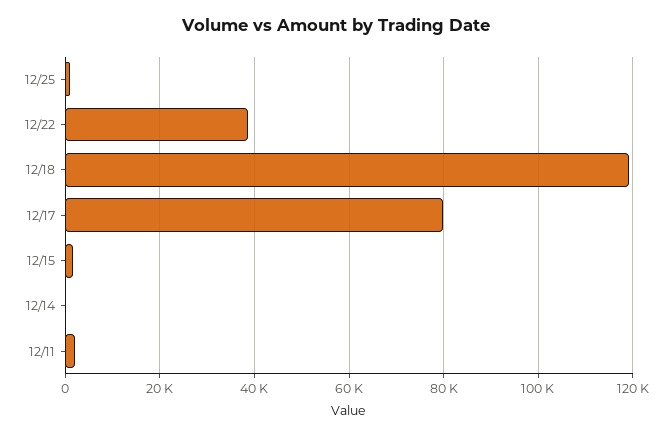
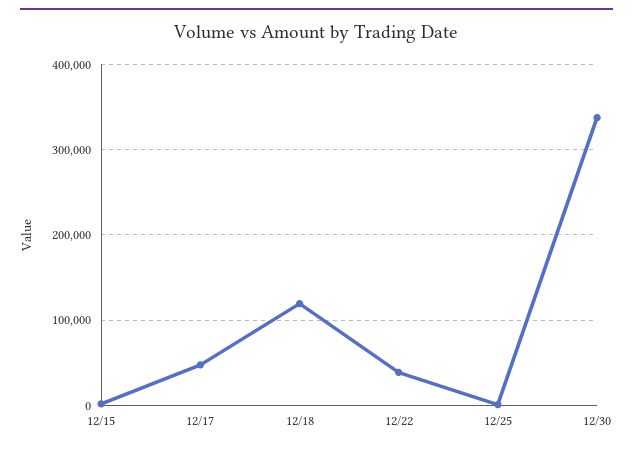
12/17: 80000 -> 50000
12/14: 0 -> none
12/11: 2000 -> none
12/30: none -> 340000

